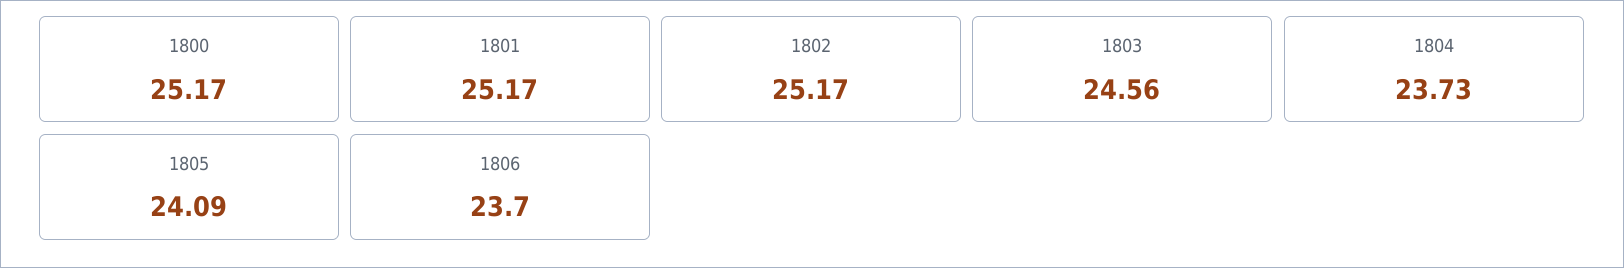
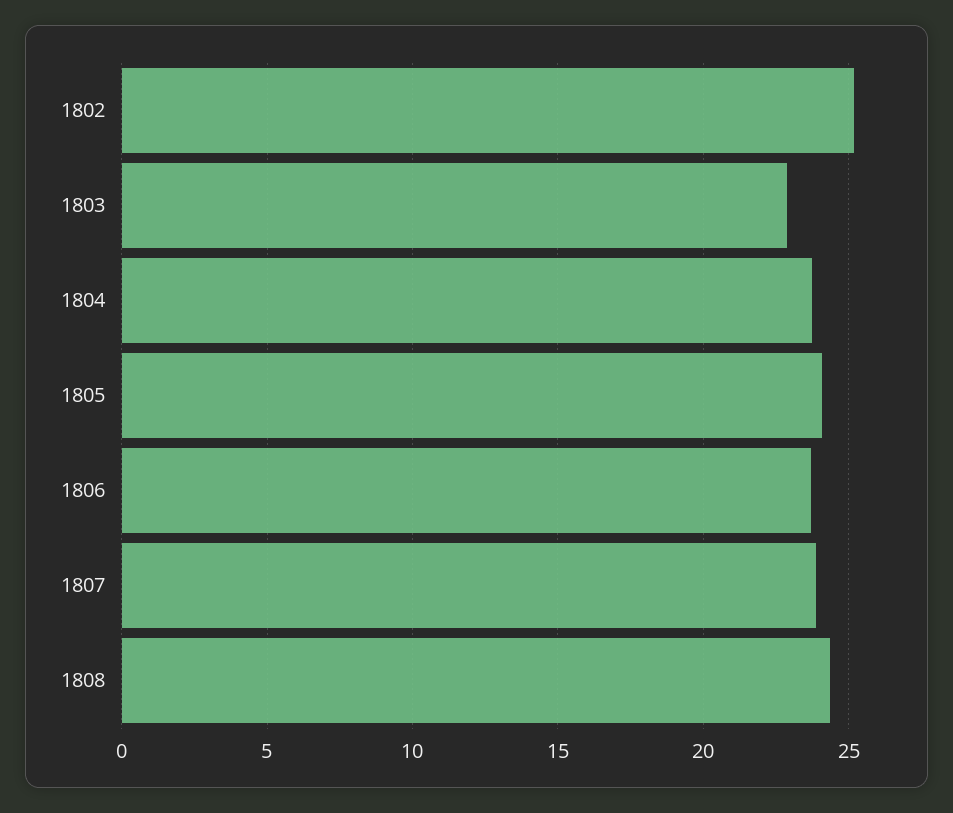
1800: 25.17 -> none
1801: 25.17 -> none
1803: 24.56 -> 23
1807: none -> 24
1808: none -> 24.5

